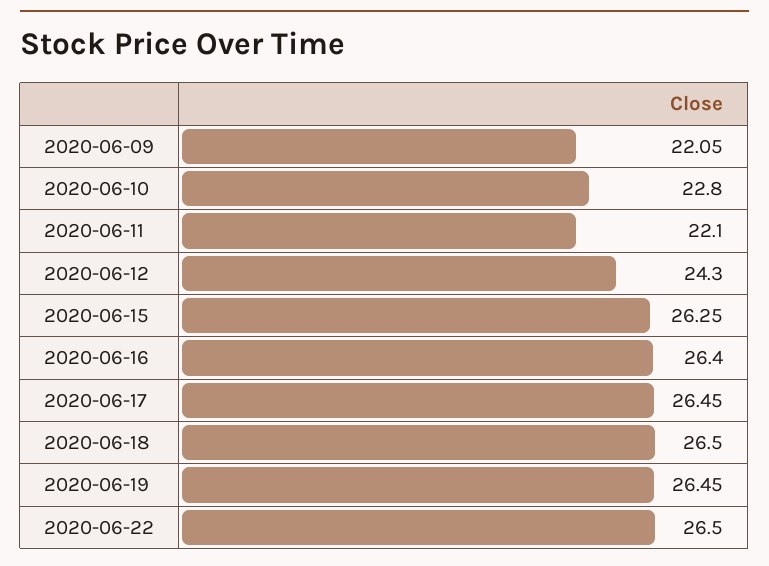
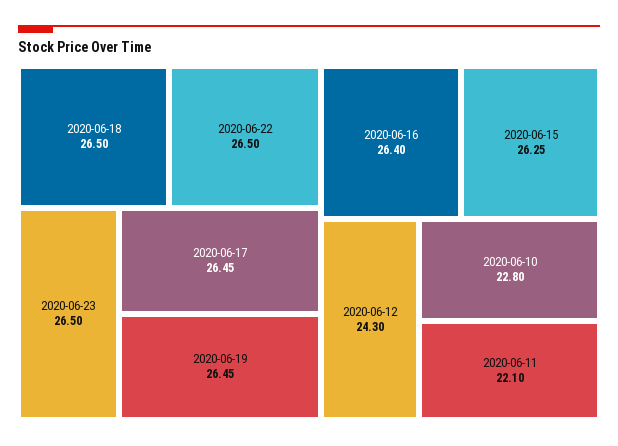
2020-06-09: 22.05 -> none
2020-06-23: none -> 26.5

